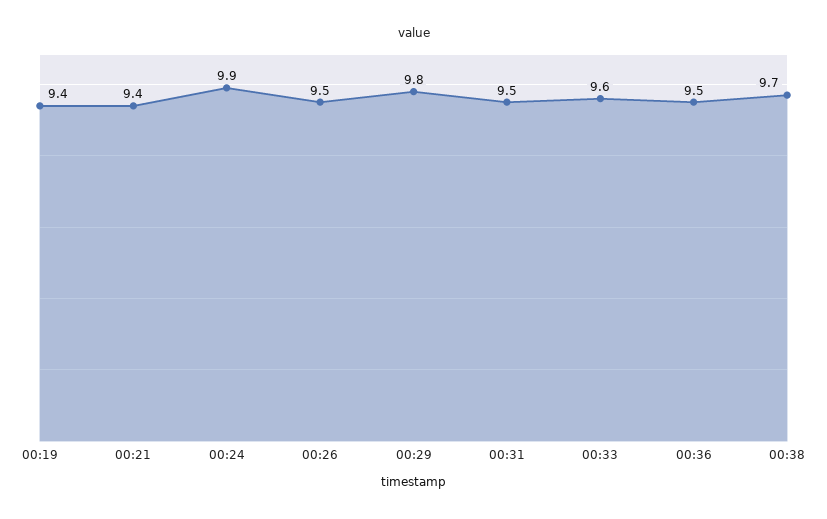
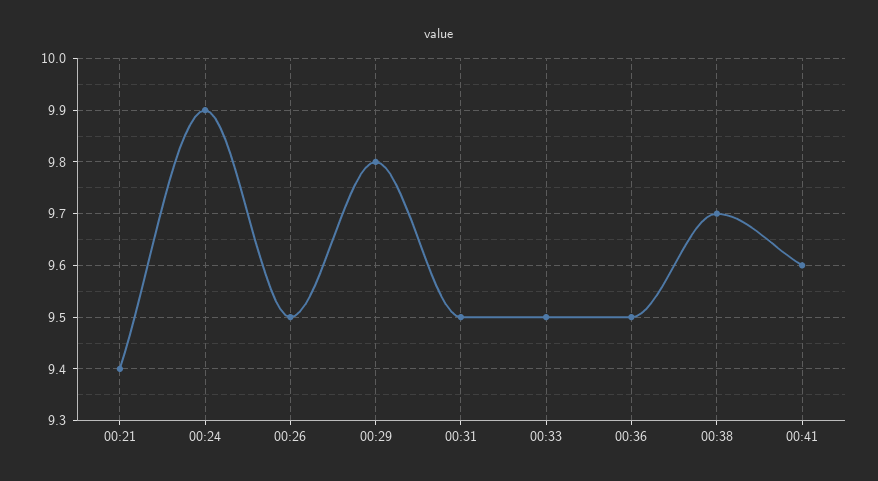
00:19: 9.4 -> none
00:33: 9.6 -> 9.5
00:41: none -> 9.6

